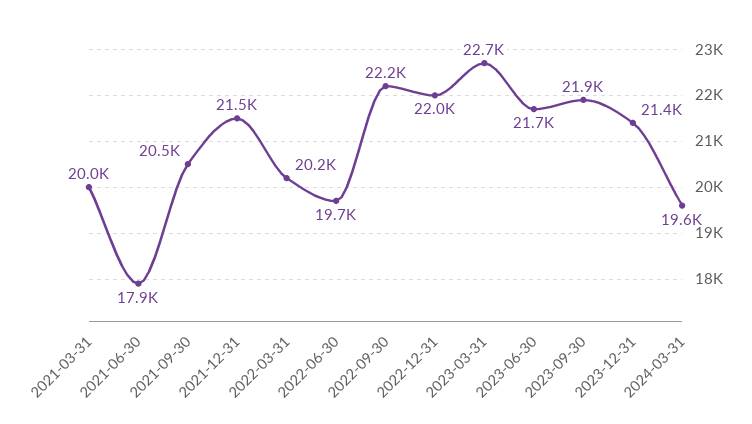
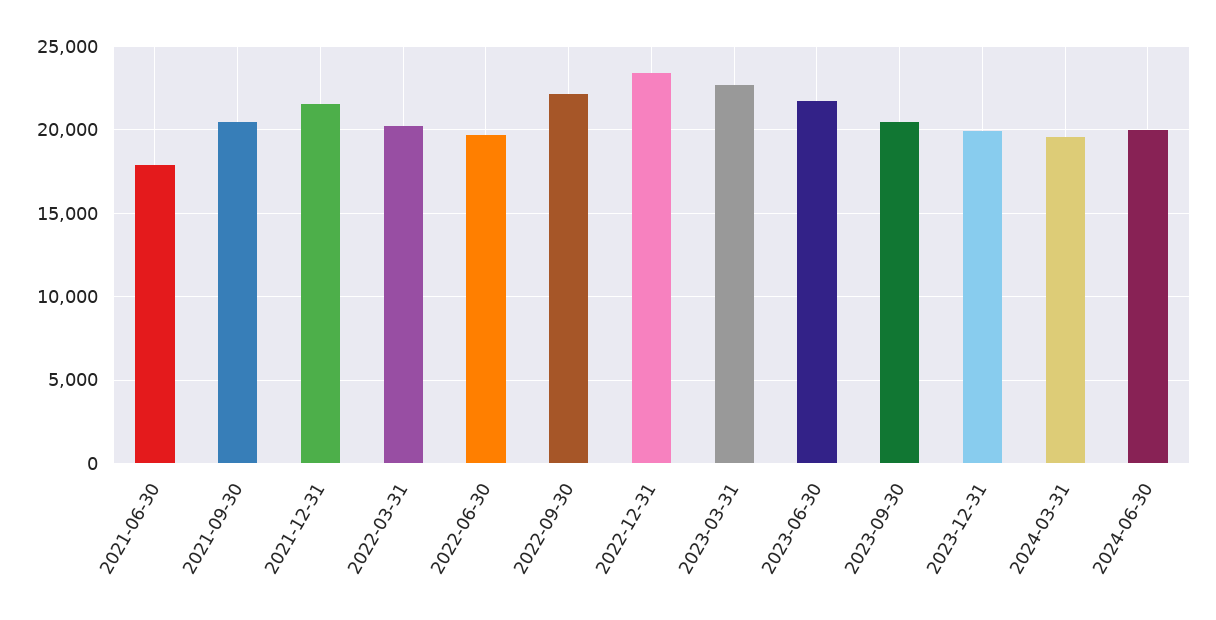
2021-03-31: 20000 -> none
2022-12-31: 22000 -> 23500
2023-09-30: 21900 -> 20500
2023-12-31: 21400 -> 20000
2024-06-30: none -> 20000

